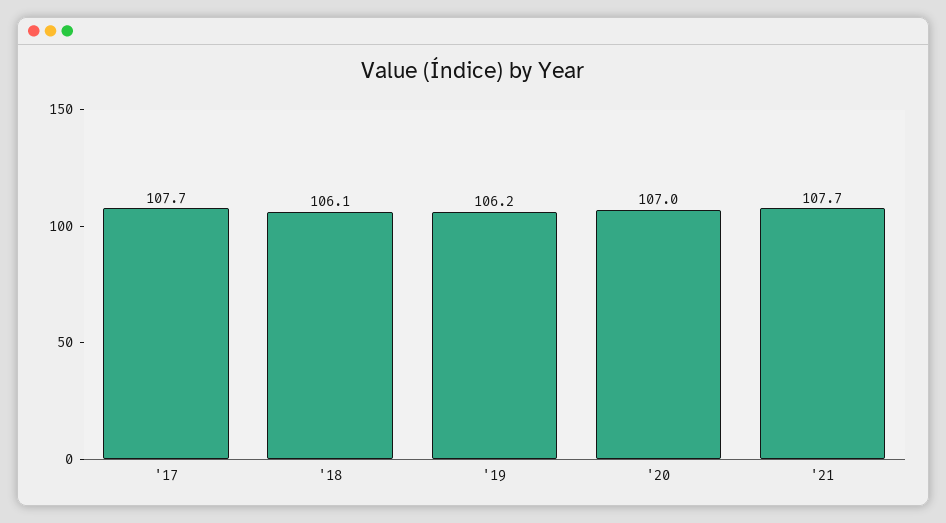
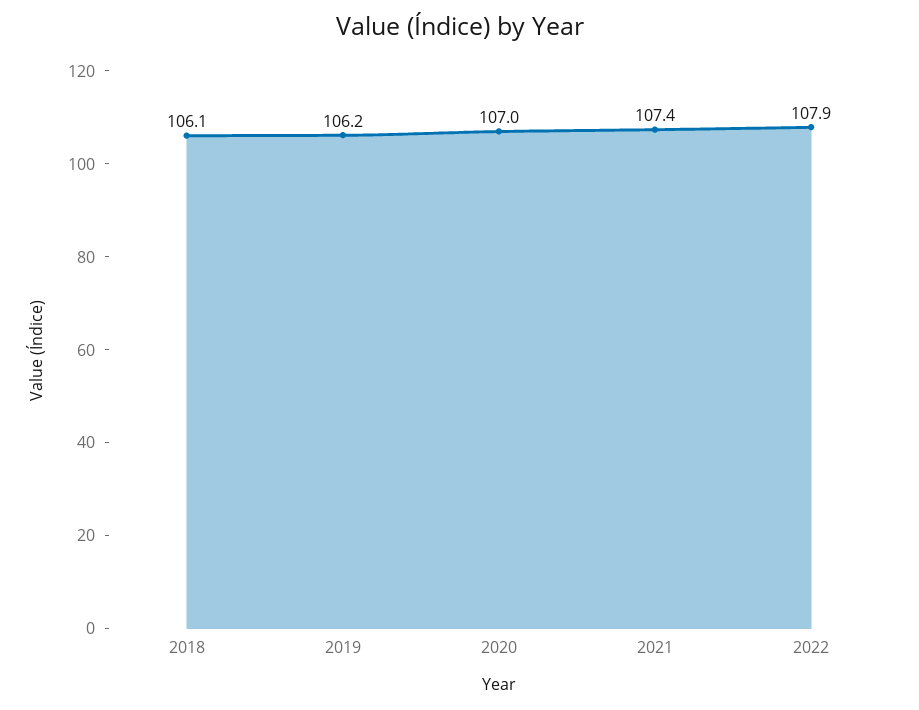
'17: 107.7 -> none
'21: 107.7 -> 107.4
2022: none -> 107.9

